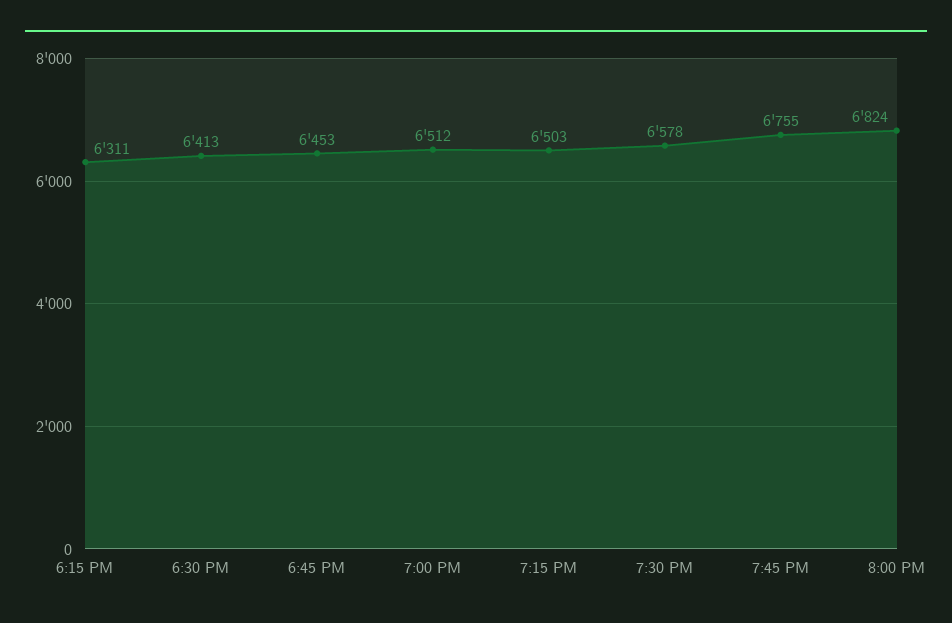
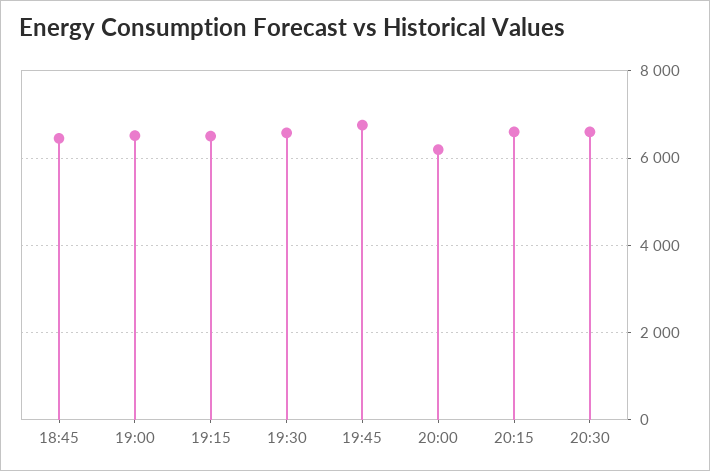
6:15 PM: 6311 -> none
6:30 PM: 6413 -> none
8:00 PM: 6824 -> 6200
20:15: none -> 6600
20:30: none -> 6600

